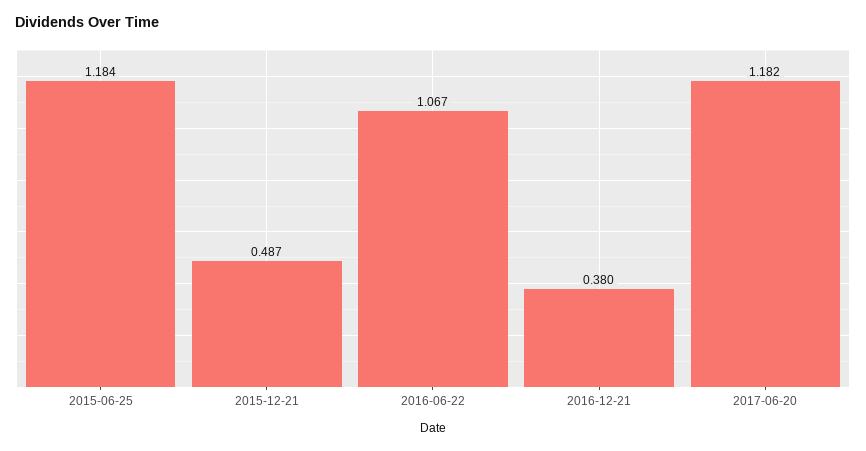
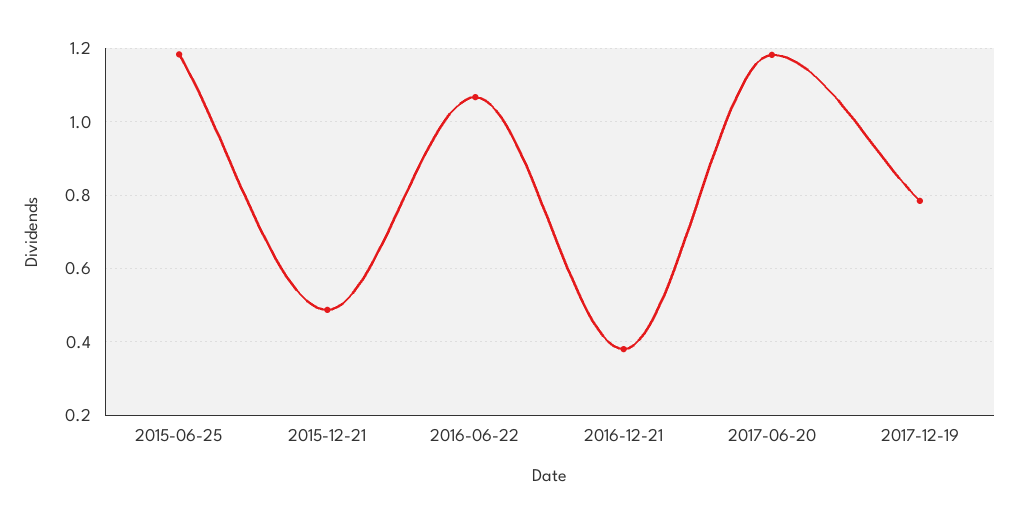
2017-12-19: none -> 0.78

